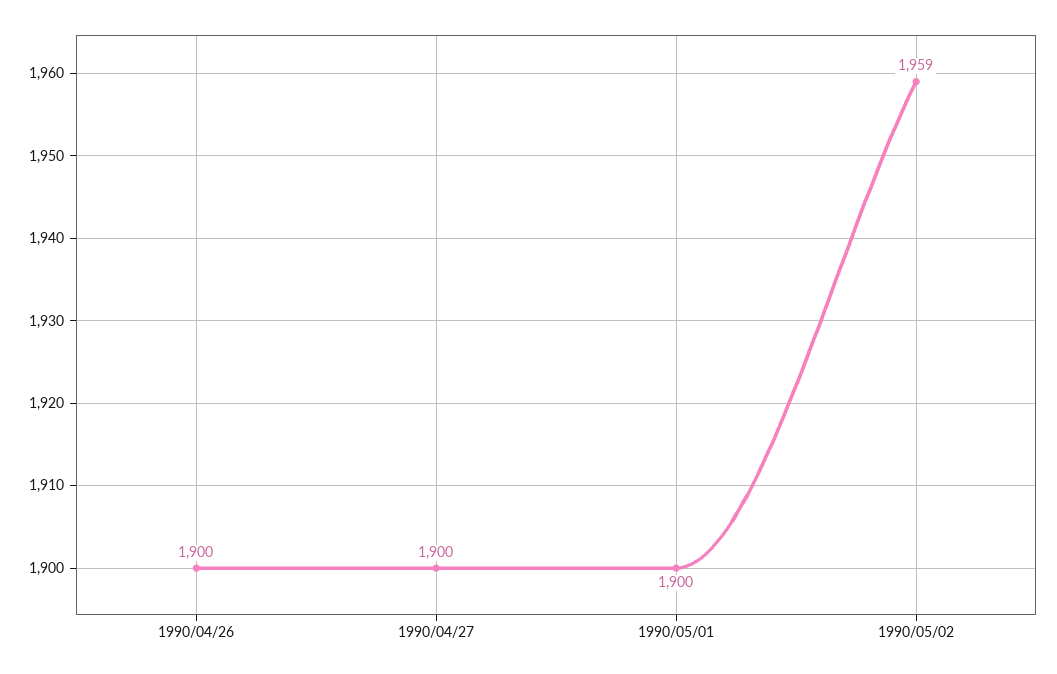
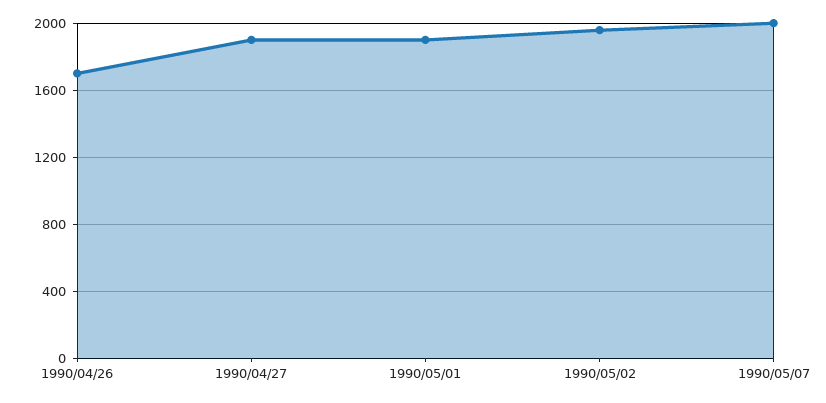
1990/04/26: 1900 -> 1700
1990/05/07: none -> 2000

